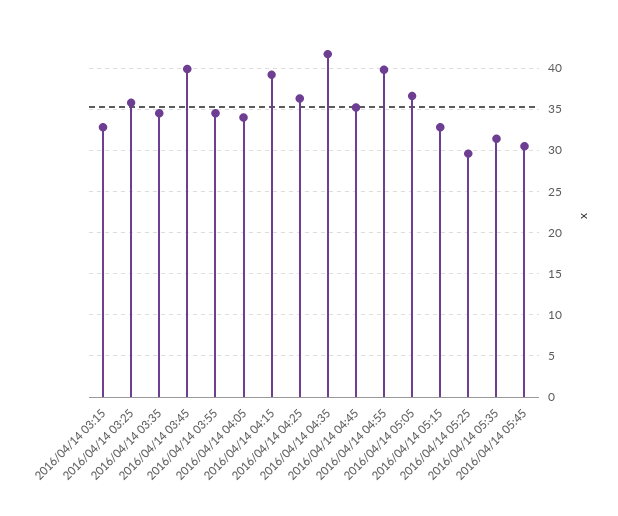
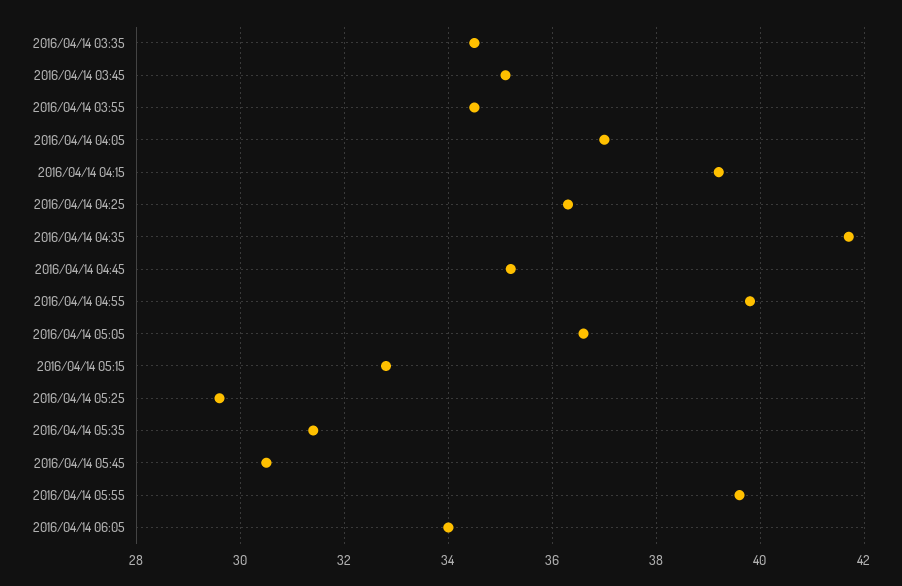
2016/04/14 03:15: 33 -> none
2016/04/14 03:25: 36 -> none
2016/04/14 03:45: 40 -> 35
2016/04/14 04:05: 34 -> 37
2016/04/14 05:55: none -> 39.5
2016/04/14 06:05: none -> 34

